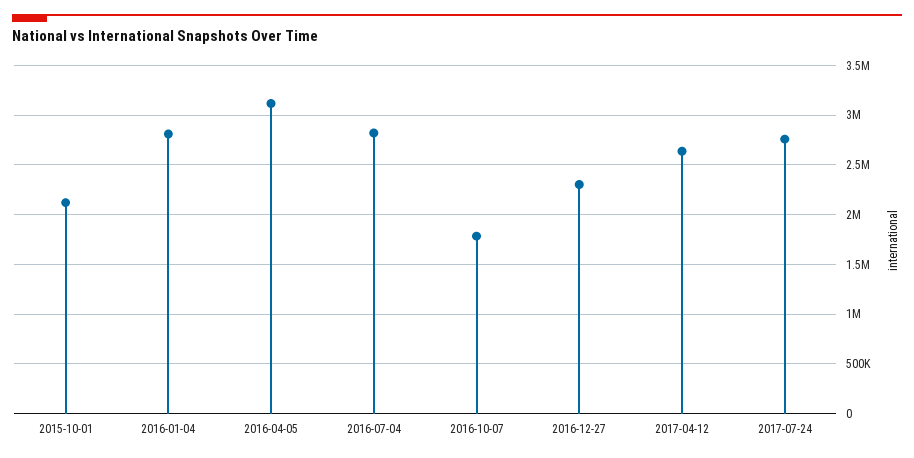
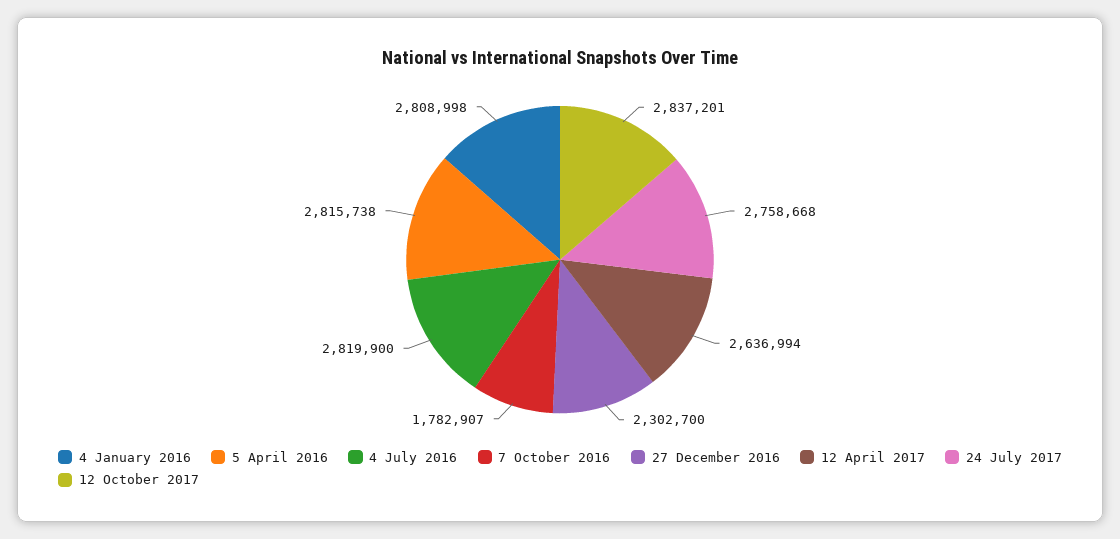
2015-10-01: 2100000 -> none
2016-04-05: 3100000 -> 2815738
12 October 2017: none -> 2837201

